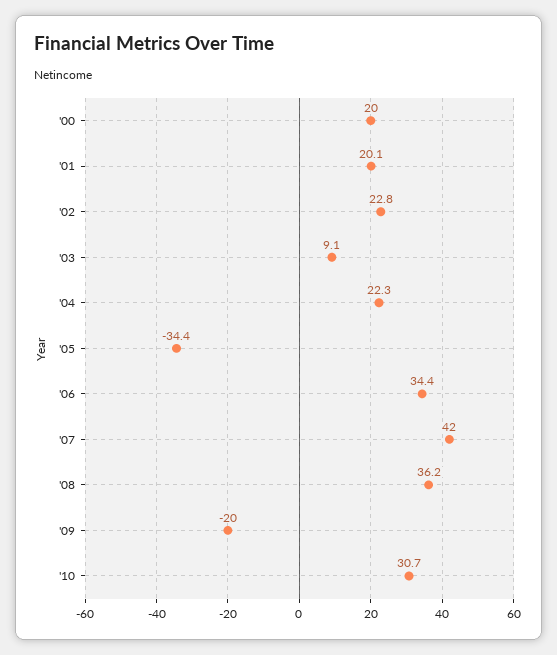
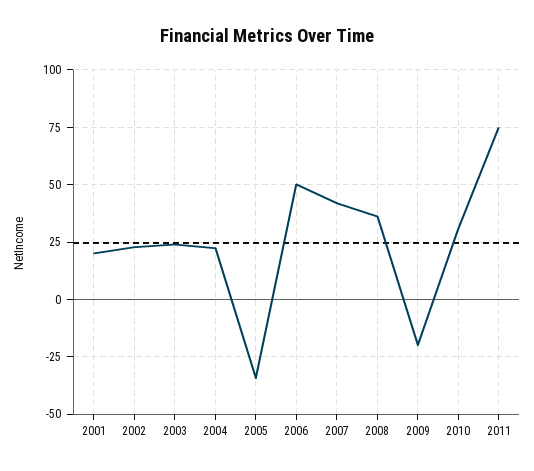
'00: 20 -> none
'03: 9.1 -> 25
'06: 34.4 -> 50
2011: none -> 75

